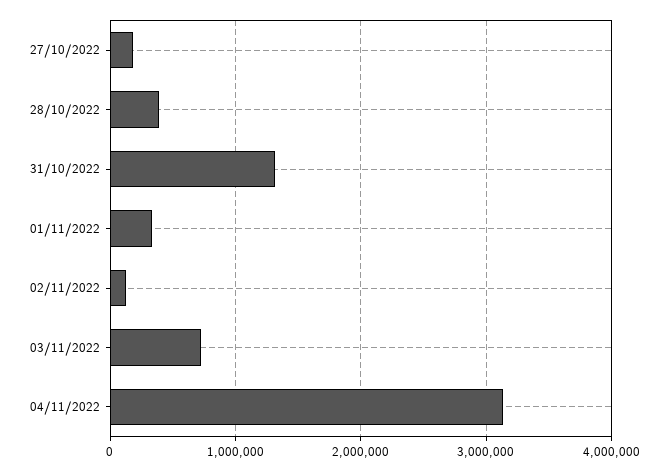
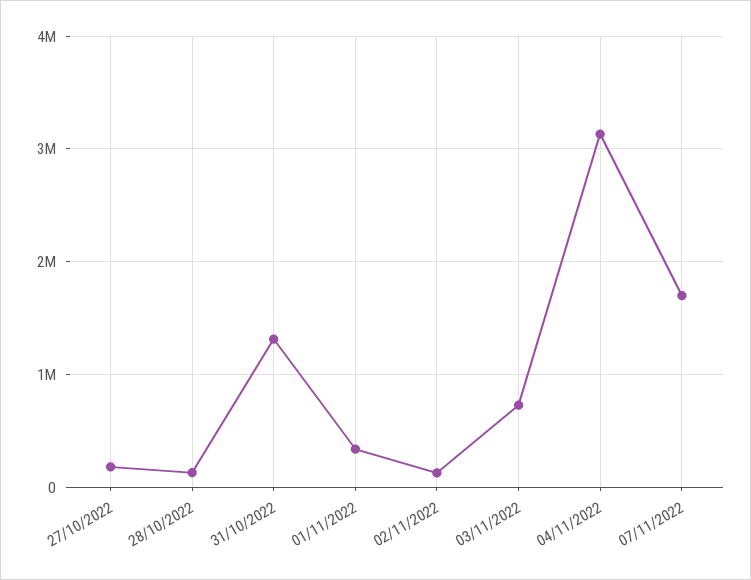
28/10/2022: 400000 -> 100000
07/11/2022: none -> 1700000

